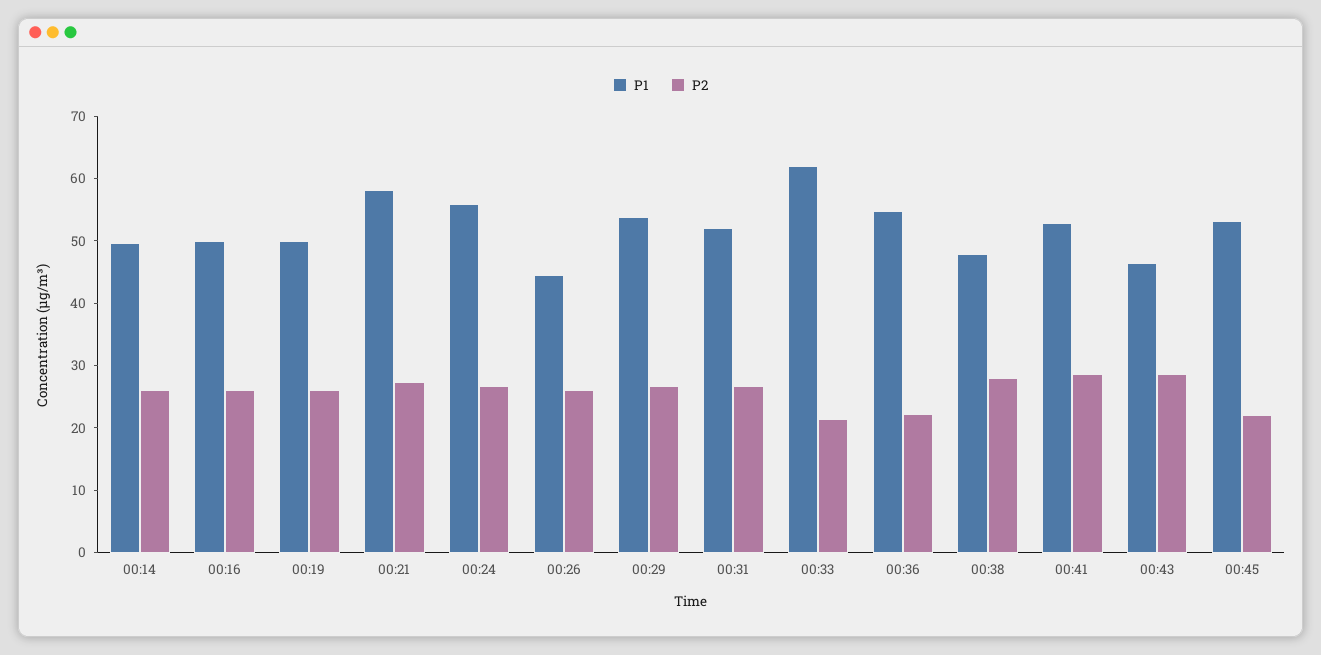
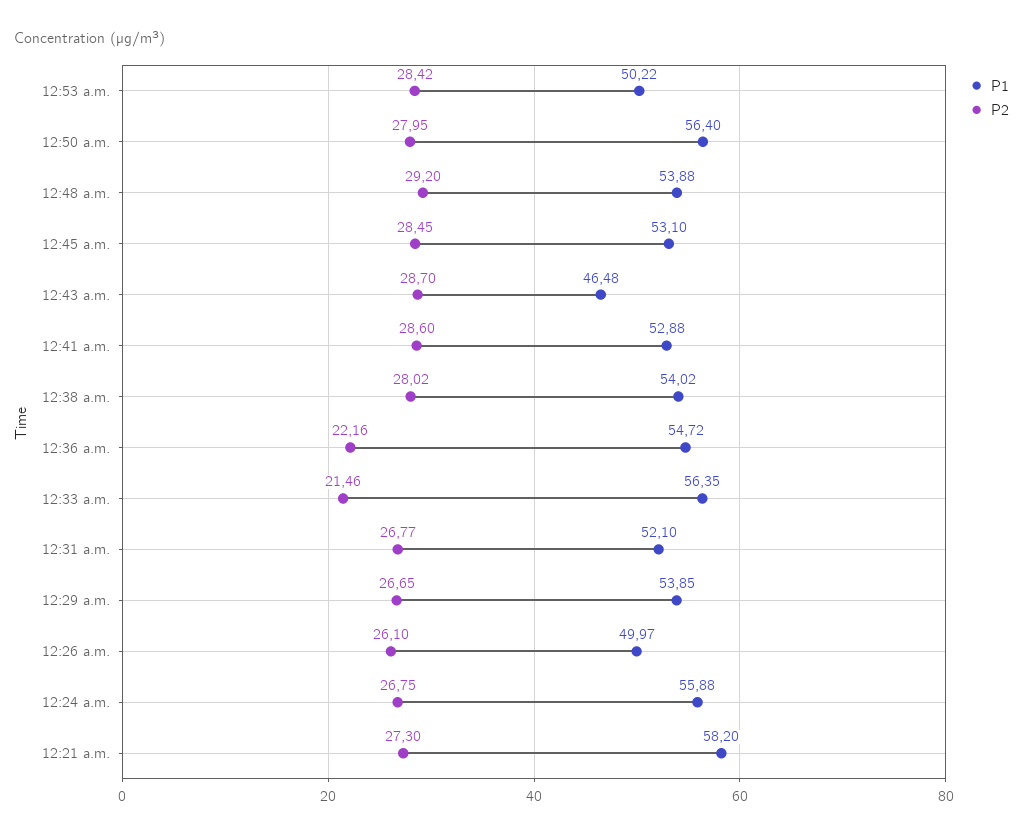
P1, 00:14: 50 -> none
P2, 00:14: 26 -> none
P1, 00:16: 50 -> none
P2, 00:16: 26 -> none
P1, 00:19: 50 -> none
P2, 00:19: 26 -> none
P1, 00:26: 44 -> 49.97
P1, 00:33: 62 -> 56.35
P1, 00:38: 48 -> 54.02
P2, 00:45: 22 -> 28.45
P1, 12:53 a.m.: none -> 50.22
P2, 12:53 a.m.: none -> 28.42
P1, 12:50 a.m.: none -> 56.4
P2, 12:50 a.m.: none -> 27.95
P1, 12:48 a.m.: none -> 53.88
P2, 12:48 a.m.: none -> 29.2

